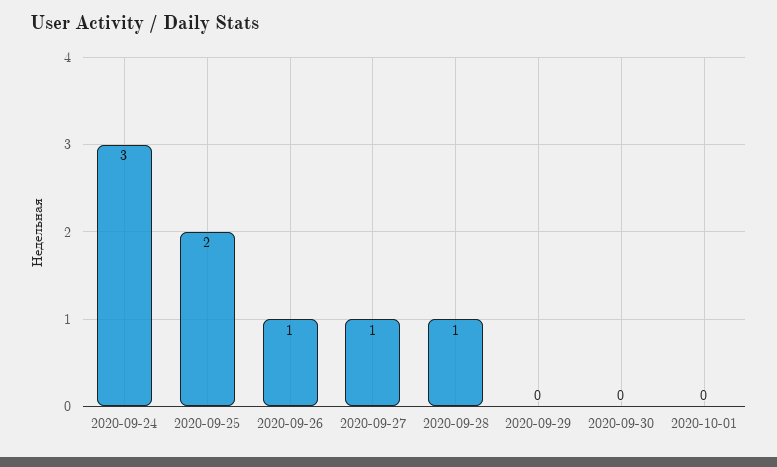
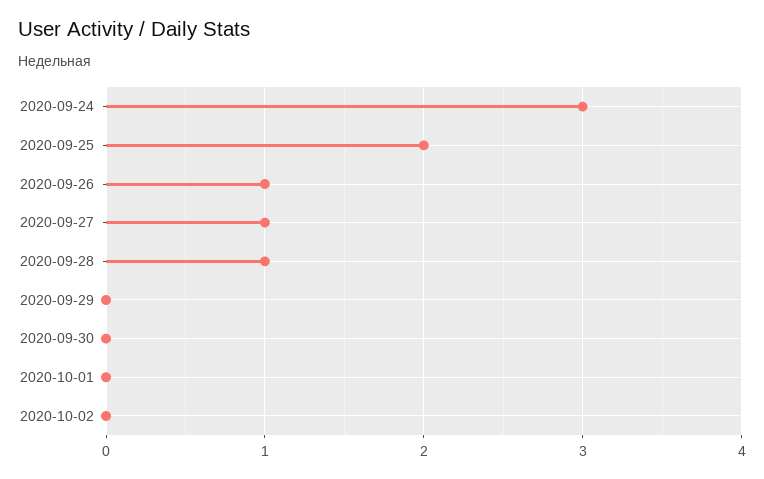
2020-10-02: none -> 0

